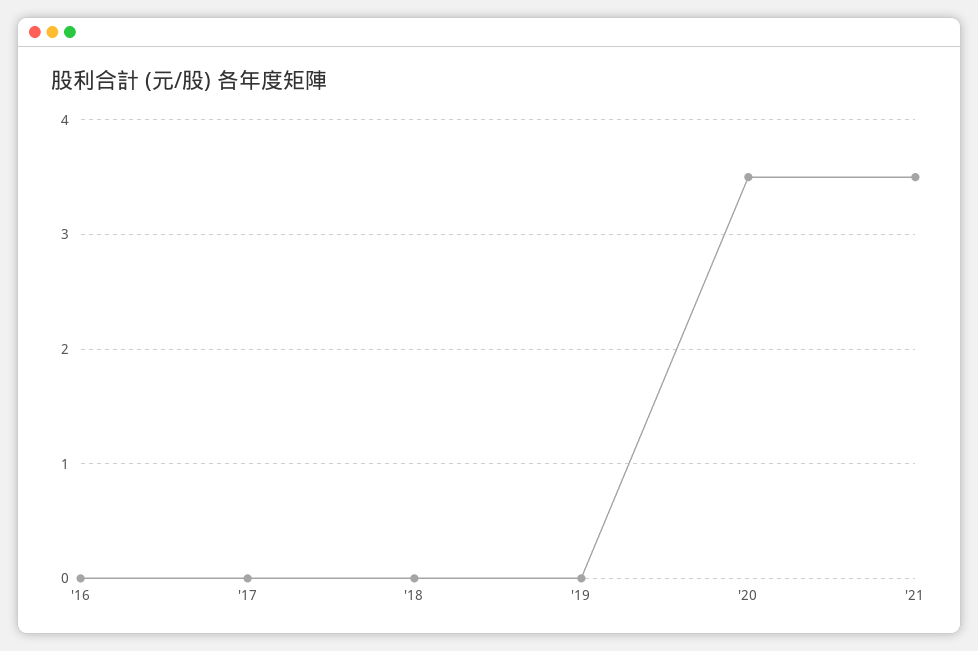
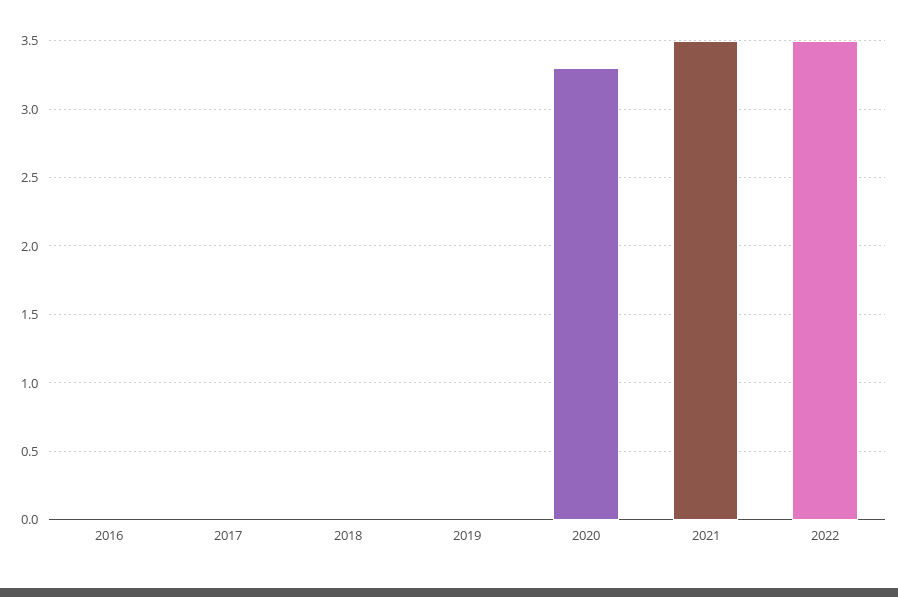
'20: 3.5 -> 3.3
2022: none -> 3.5

